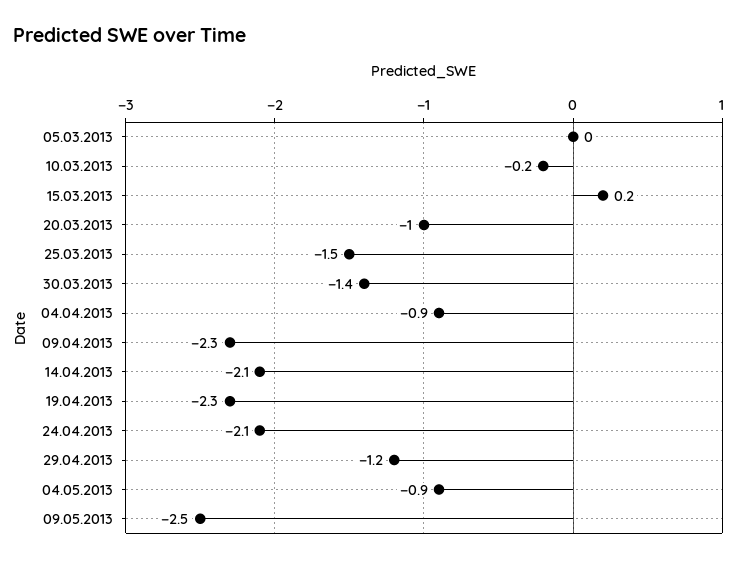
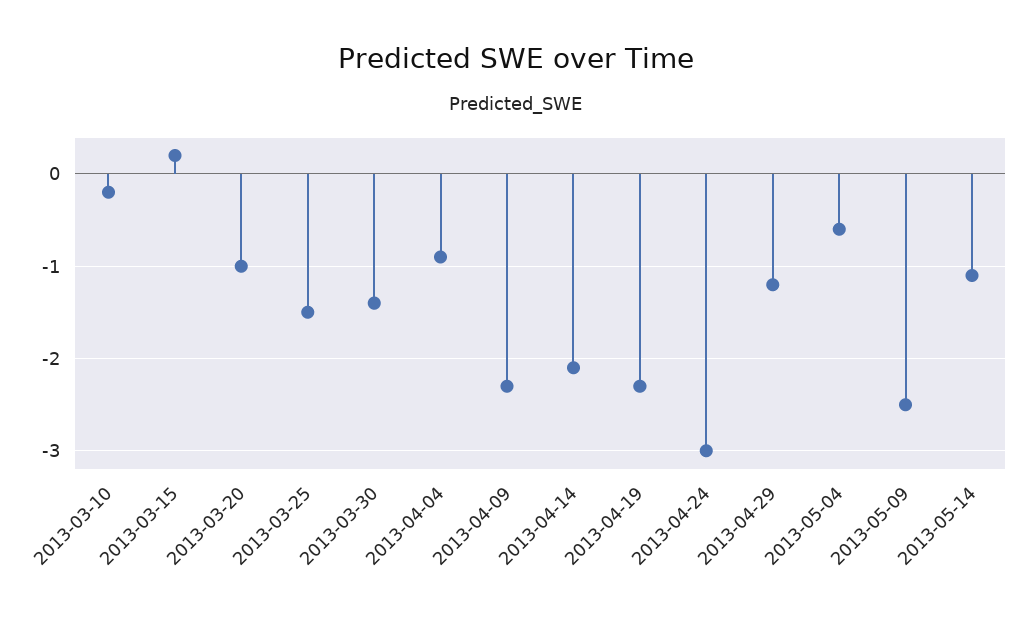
05.03.2013: 0 -> none
24.04.2013: -2.1 -> -3
04.05.2013: -0.9 -> -0.6
2013-05-14: none -> -1.1

